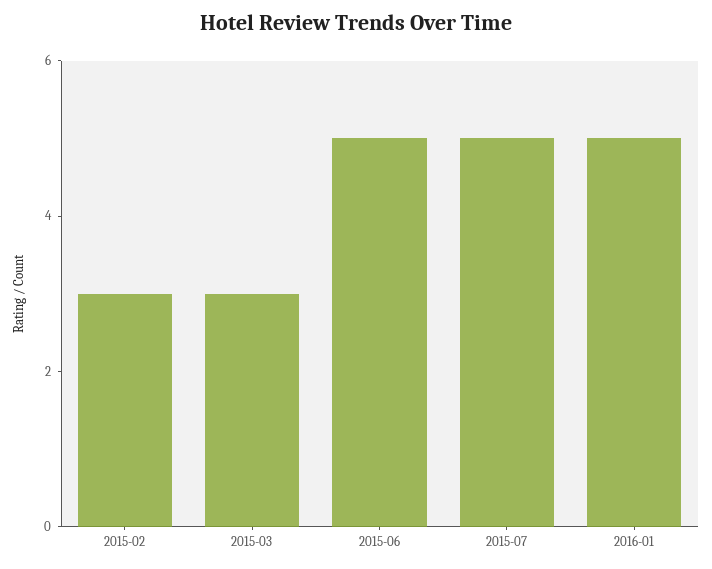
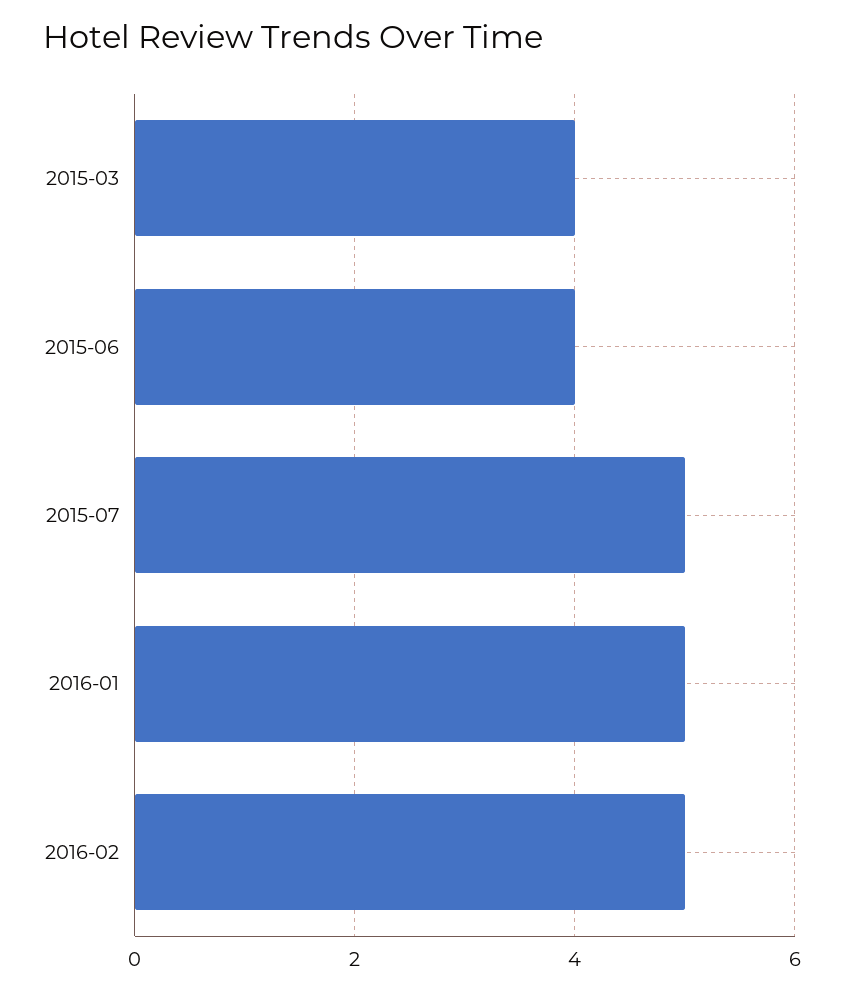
2015-02: 3 -> none
2015-03: 3 -> 4
2015-06: 5 -> 4
2016-02: none -> 5

